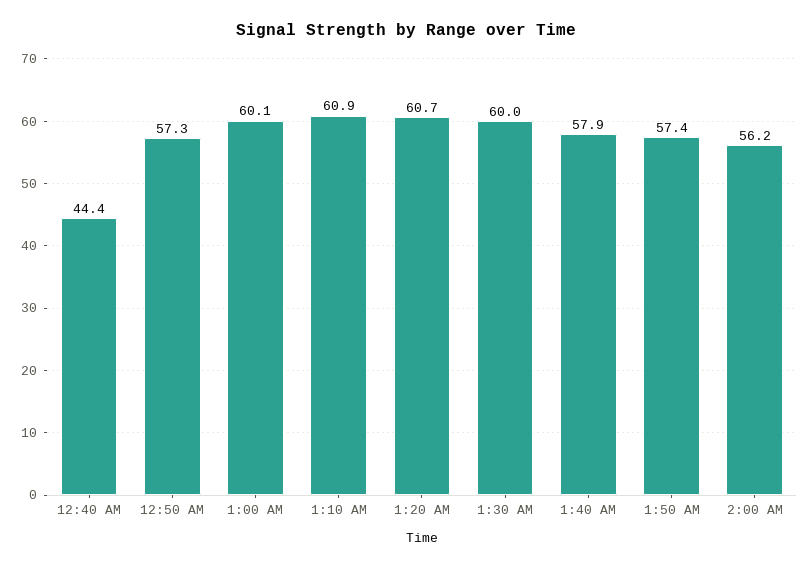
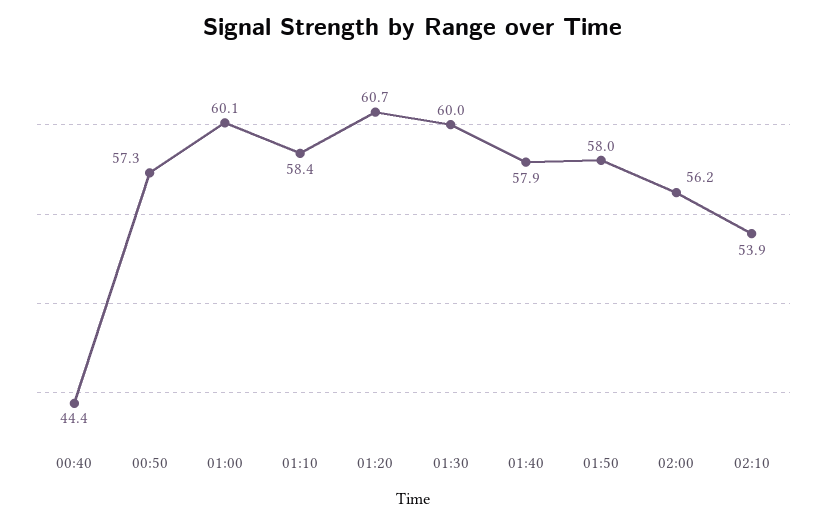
1:10 AM: 60.9 -> 58.4
1:50 AM: 57.4 -> 58
02:10: none -> 53.9

